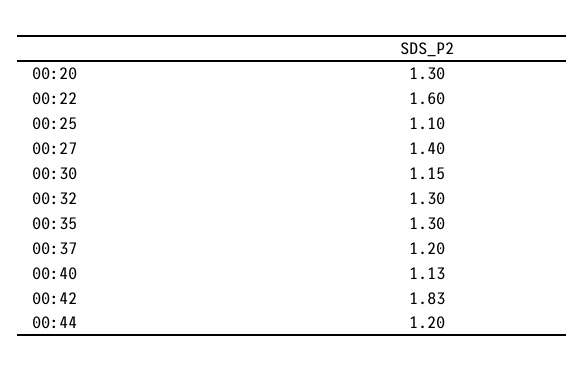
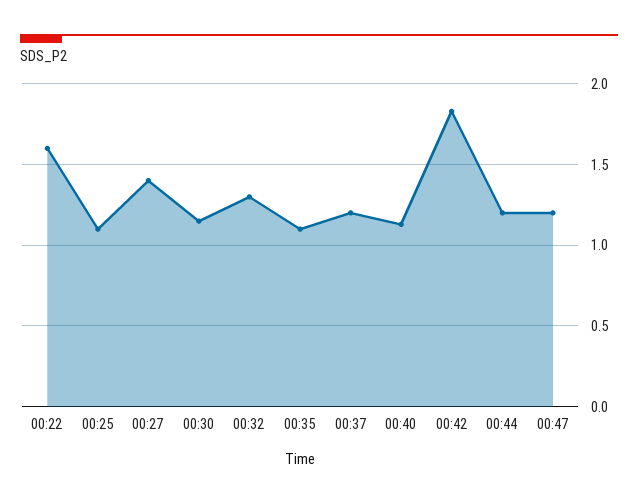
00:20: 1.3 -> none
00:35: 1.3 -> 1.1
00:47: none -> 1.2

